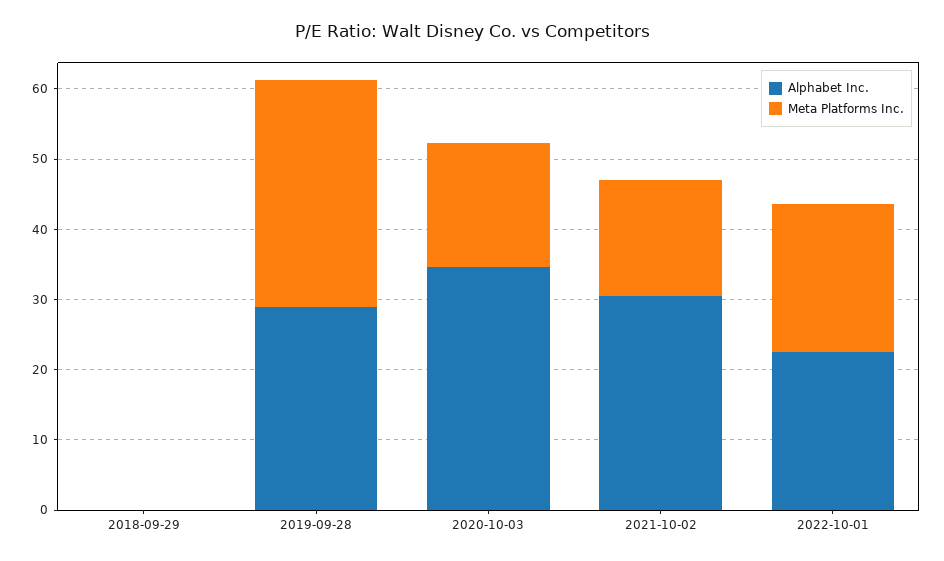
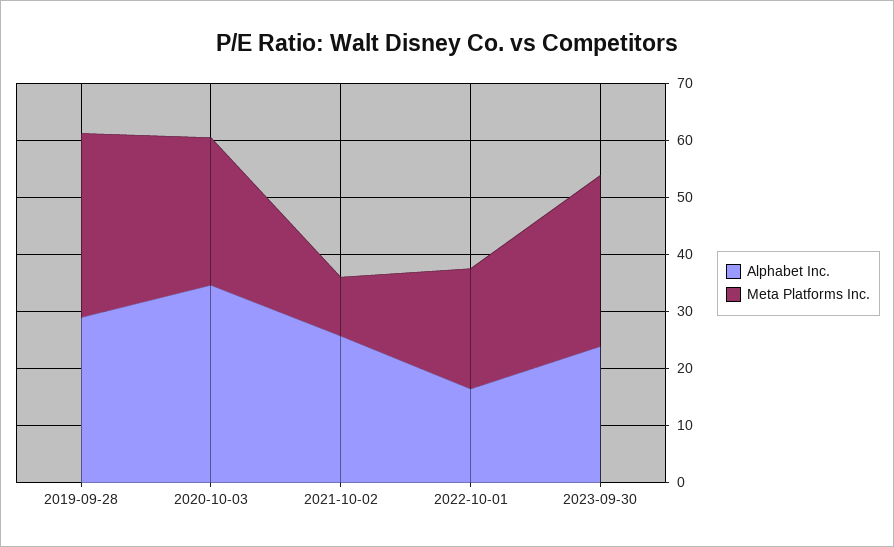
Alphabet Inc., 2018-09-29: 0 -> none
Meta Platforms Inc., 2018-09-29: 0 -> none
Meta Platforms Inc., 2020-10-03: 18 -> 26
Alphabet Inc., 2021-10-02: 30 -> 26
Meta Platforms Inc., 2021-10-02: 16 -> 10
Alphabet Inc., 2022-10-01: 22 -> 16
Alphabet Inc., 2023-09-30: none -> 24
Meta Platforms Inc., 2023-09-30: none -> 30

